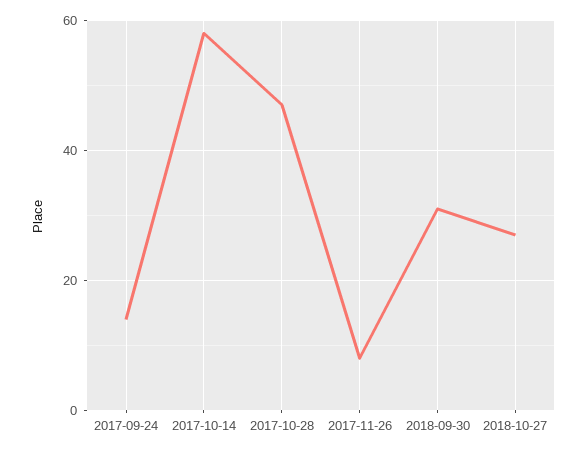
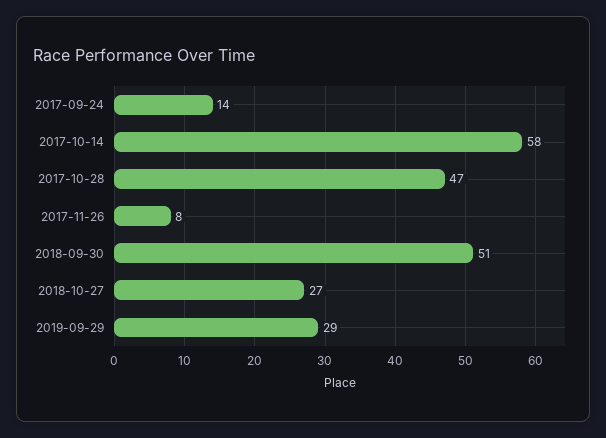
2018-09-30: 30 -> 51
2019-09-29: none -> 29

